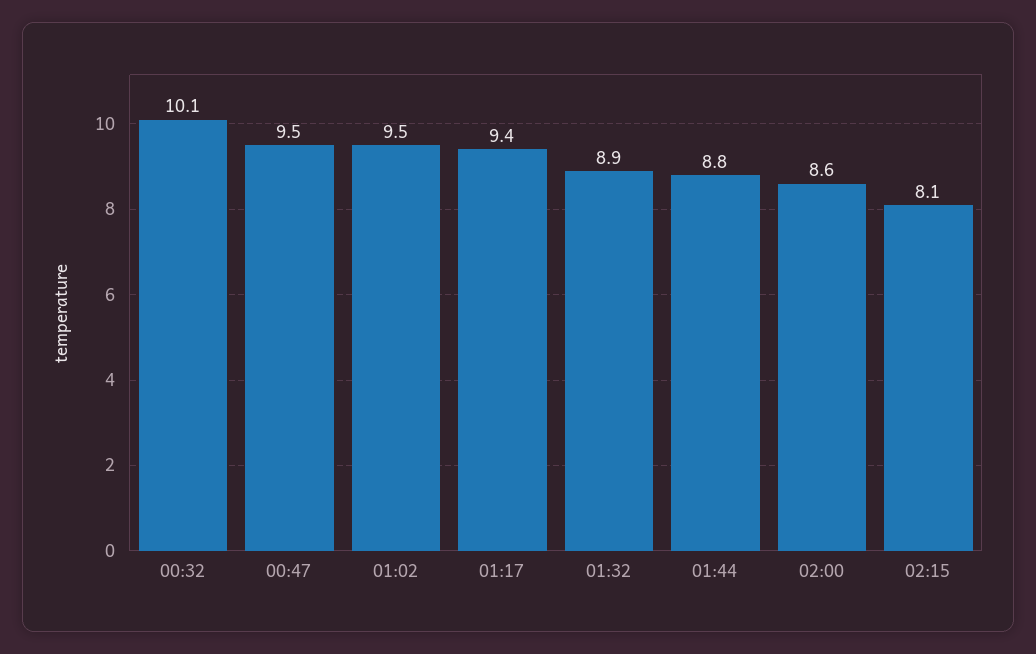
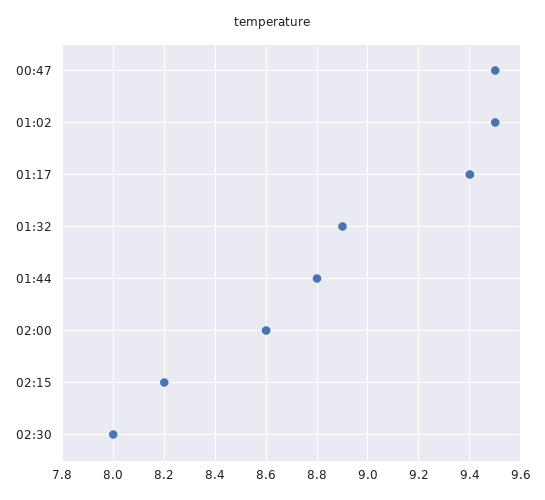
00:32: 10.1 -> none
02:15: 8.1 -> 8.2
02:30: none -> 8

